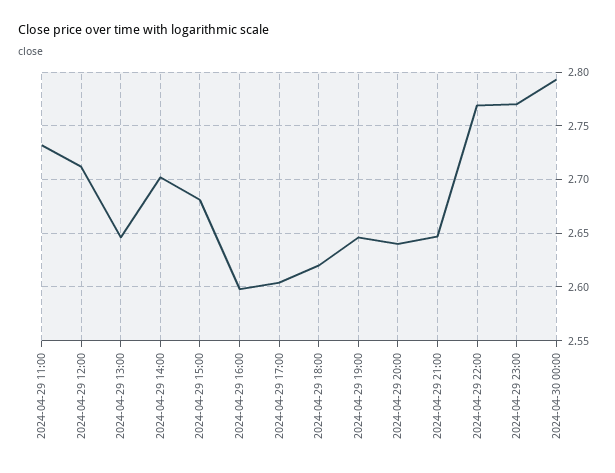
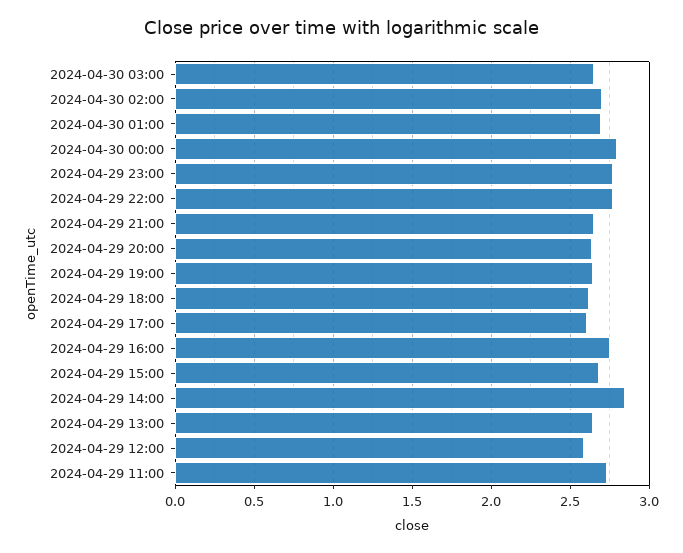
2024-04-29 12:00: 2.71 -> 2.6
2024-04-29 14:00: 2.7 -> 2.85
2024-04-29 16:00: 2.6 -> 2.75
2024-04-30 03:00: none -> 2.65
2024-04-30 02:00: none -> 2.7
2024-04-30 01:00: none -> 2.7

